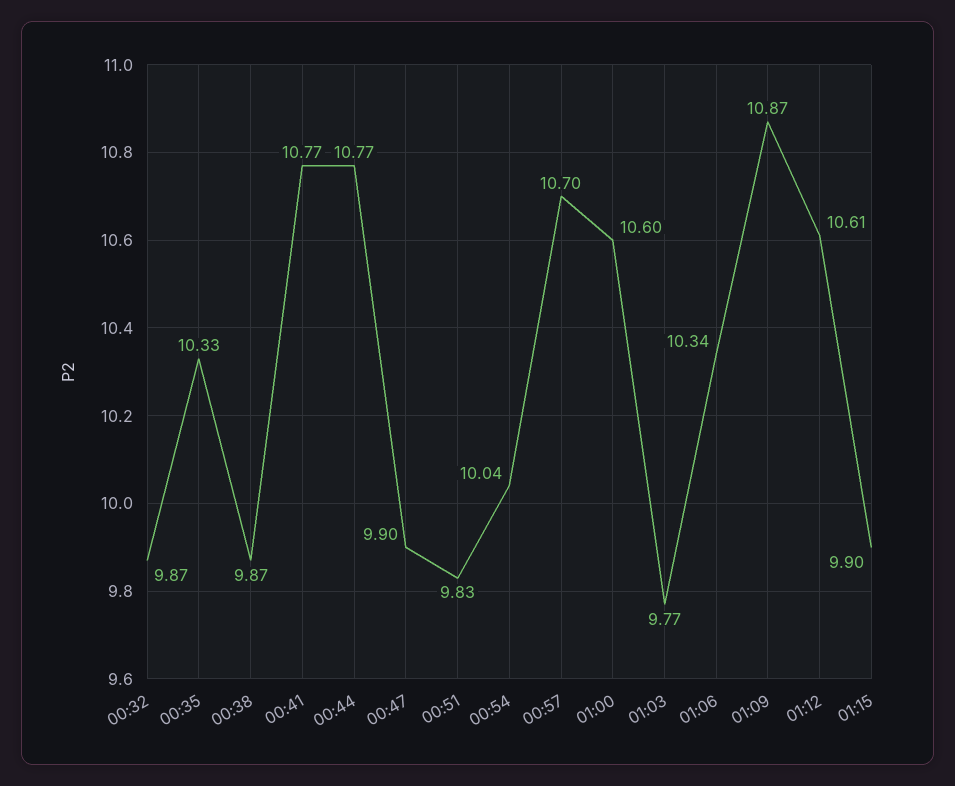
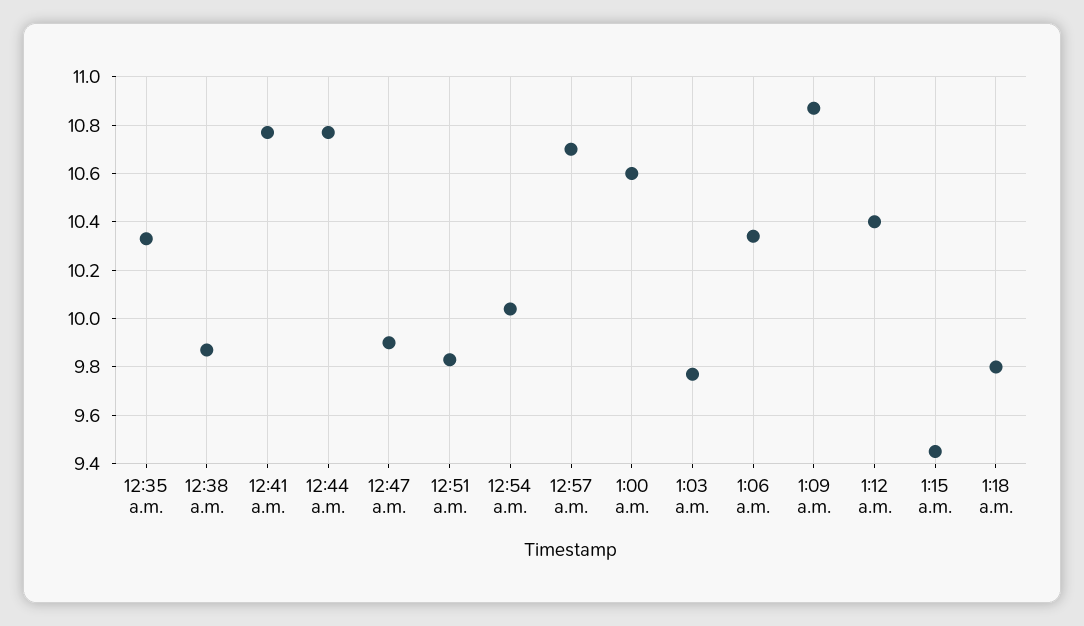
00:32: 9.87 -> none
01:12: 10.61 -> 10.4
01:15: 9.9 -> 9.45
1:18 a.m.: none -> 9.8

